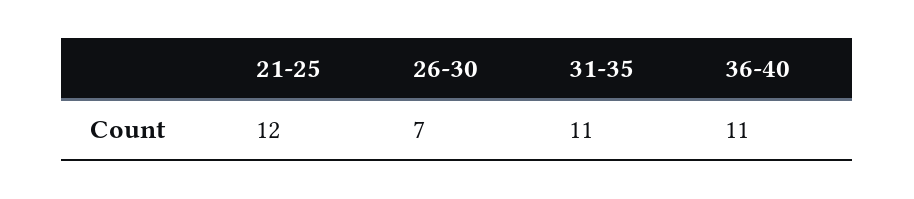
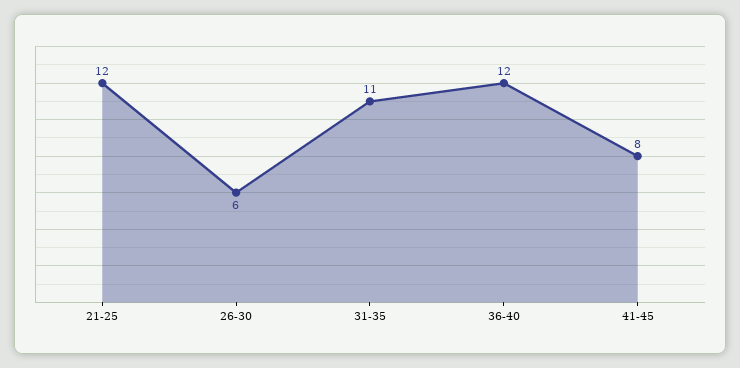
26-30: 7 -> 6
36-40: 11 -> 12
41-45: none -> 8

